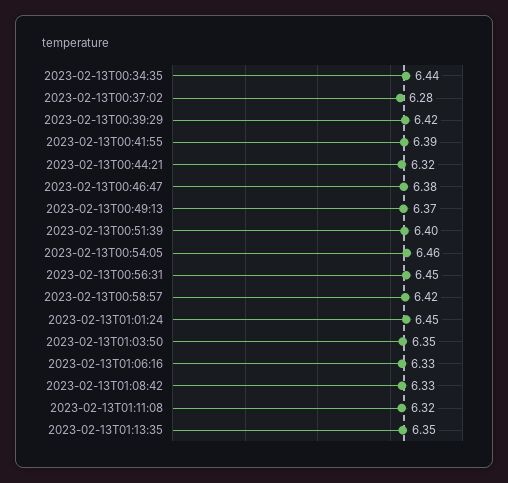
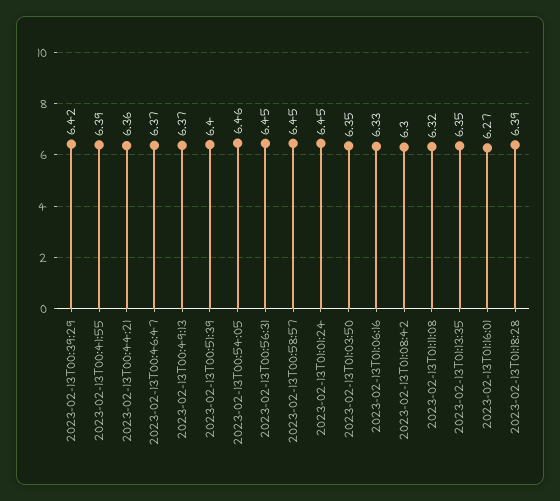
2023-02-13T00:34:35: 6.44 -> none
2023-02-13T00:37:02: 6.28 -> none
2023-02-13T00:44:21: 6.32 -> 6.36
2023-02-13T00:46:47: 6.38 -> 6.37
2023-02-13T00:58:57: 6.42 -> 6.45
2023-02-13T01:08:42: 6.33 -> 6.3
2023-02-13T01:16:01: none -> 6.27
2023-02-13T01:18:28: none -> 6.39

